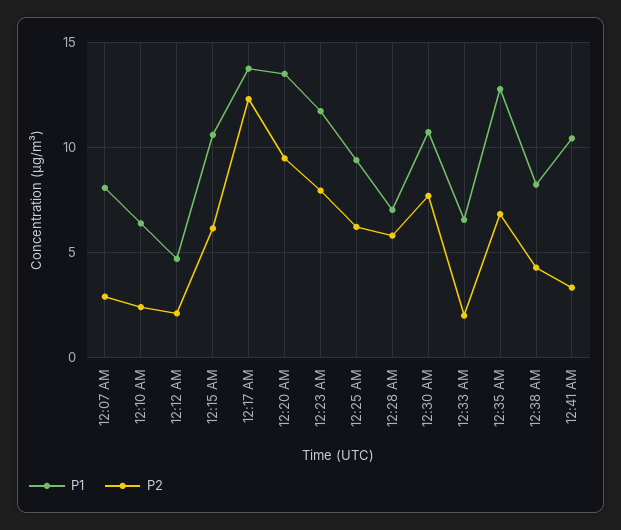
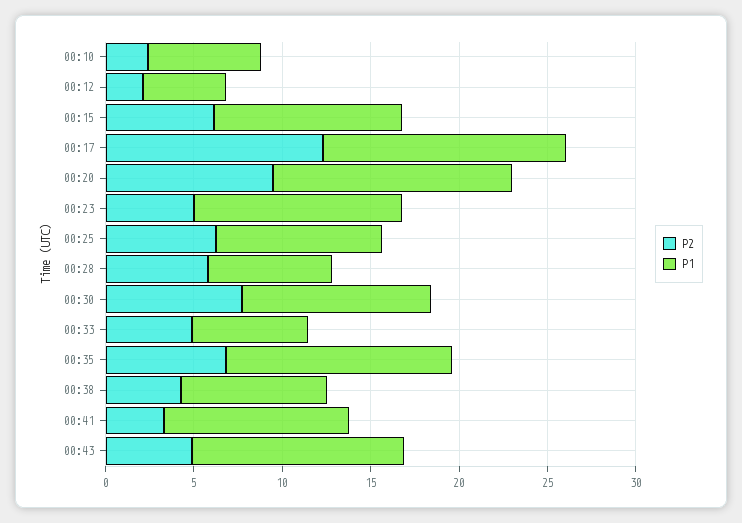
P1, 12:07 AM: 8 -> none
P2, 12:07 AM: 3 -> none
P2, 12:23 AM: 8 -> 5
P2, 12:33 AM: 2 -> 5
P2, 00:43: none -> 5
P1, 00:43: none -> 12

